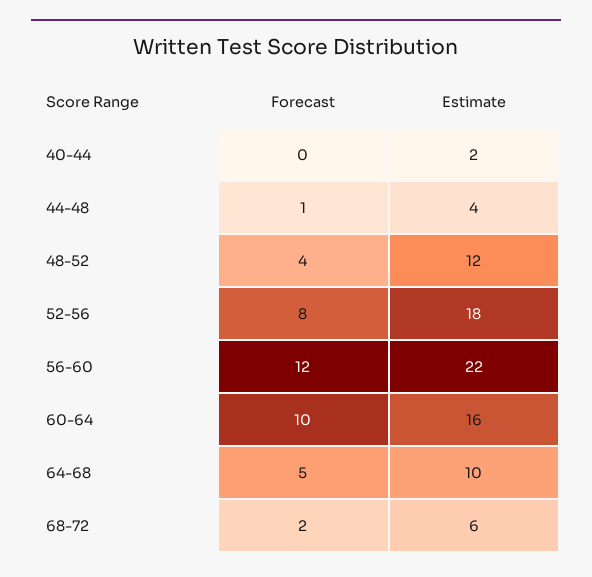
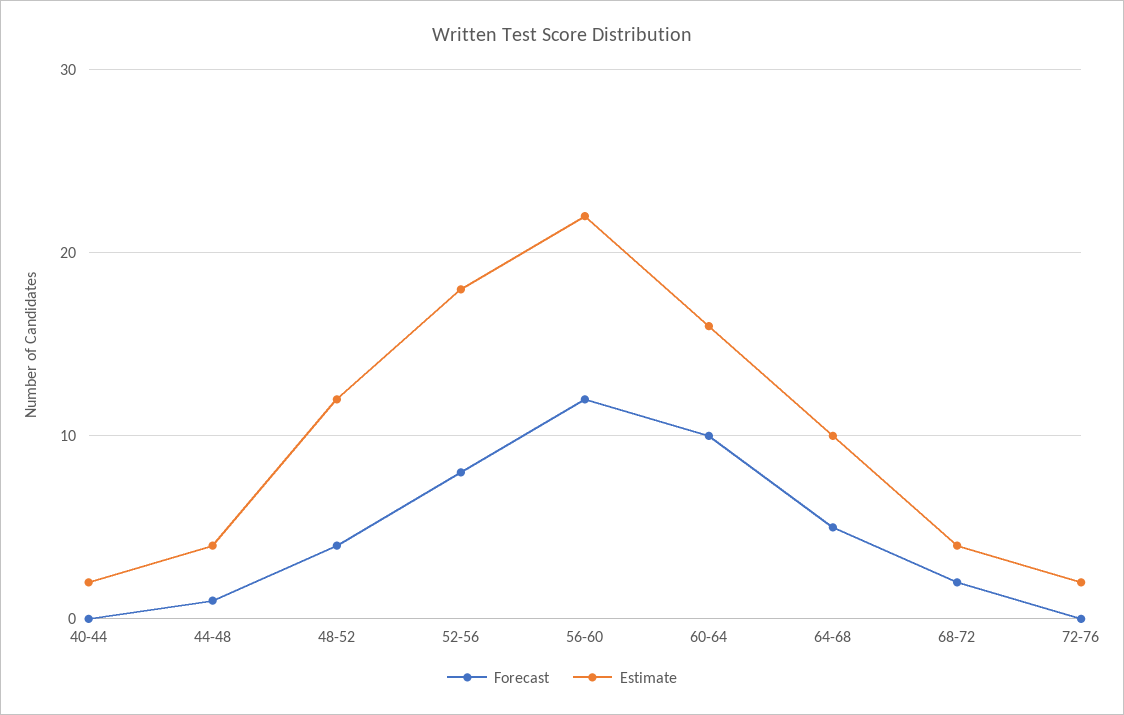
Estimate, 68-72: 6 -> 4
Forecast, 72-76: none -> 0
Estimate, 72-76: none -> 2

